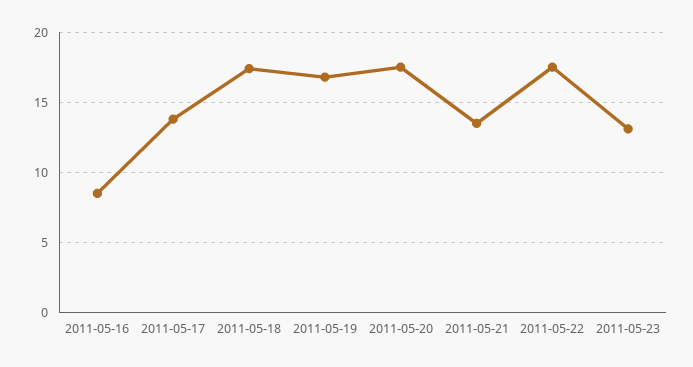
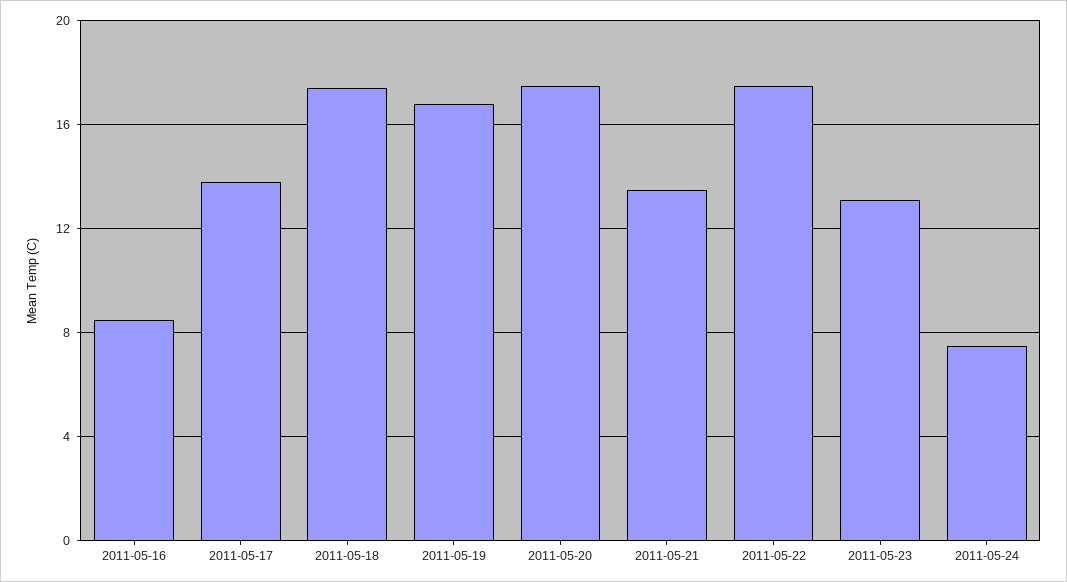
2011-05-24: none -> 7.5

